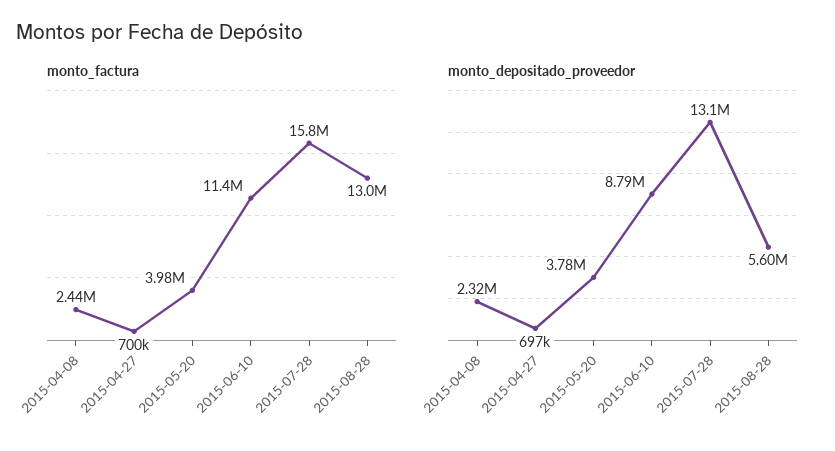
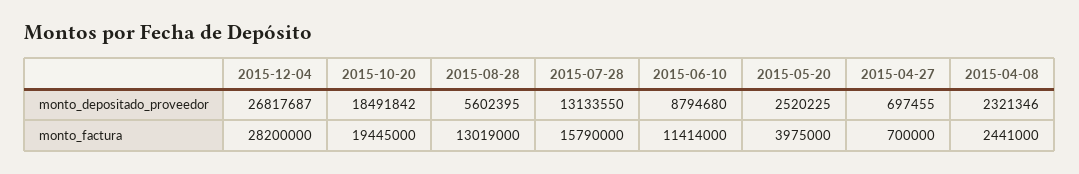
monto_depositado_proveedor, 2015-05-20: 3780000 -> 2520225
monto_depositado_proveedor, 2015-12-04: none -> 26817687
monto_depositado_proveedor, 2015-10-20: none -> 18491842
monto_factura, 2015-12-04: none -> 28200000
monto_factura, 2015-10-20: none -> 19445000

